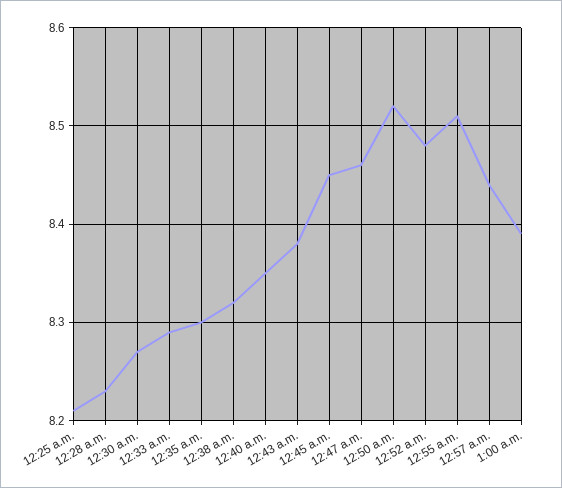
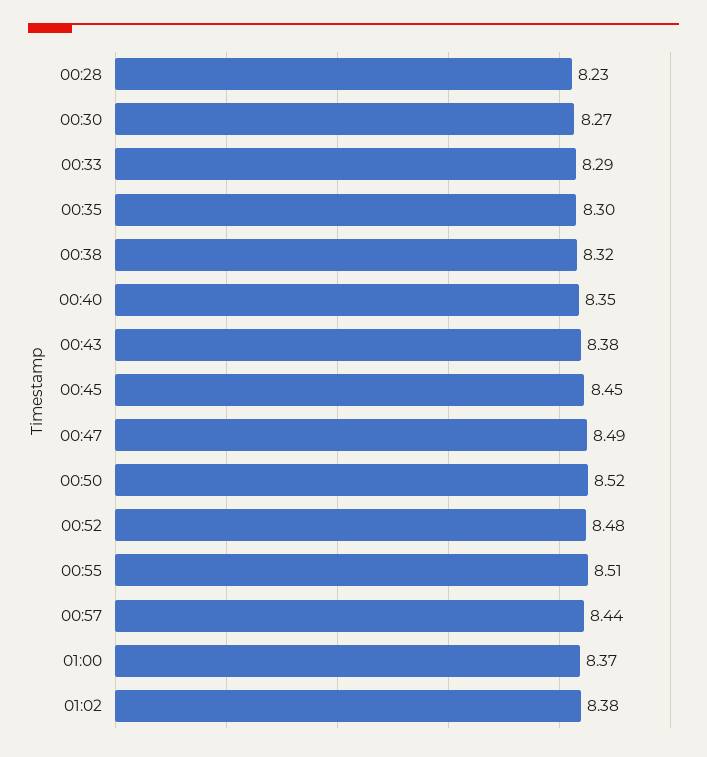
12:25 a.m.: 8.21 -> none
12:47 a.m.: 8.46 -> 8.49
1:00 a.m.: 8.39 -> 8.37
01:02: none -> 8.38

